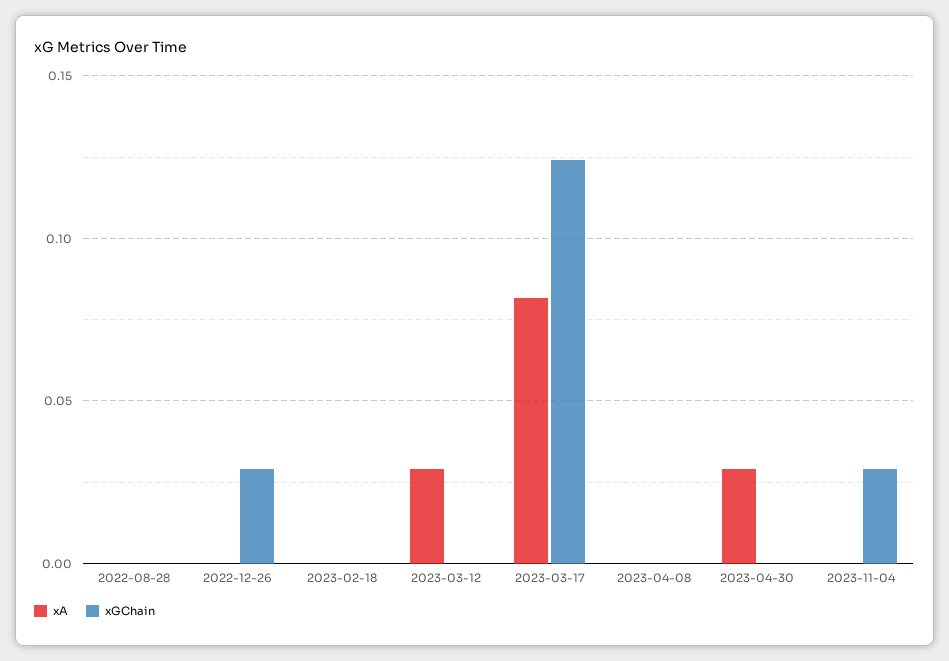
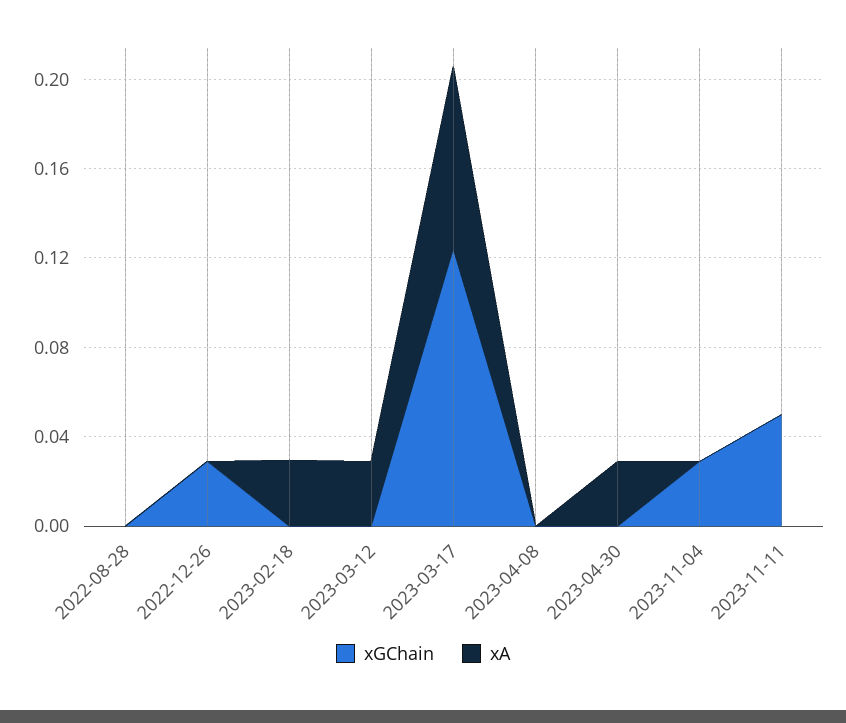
xA, 2023-02-18: 0 -> 0.03
xGChain, 2023-11-11: none -> 0.05
xA, 2023-11-11: none -> 0

